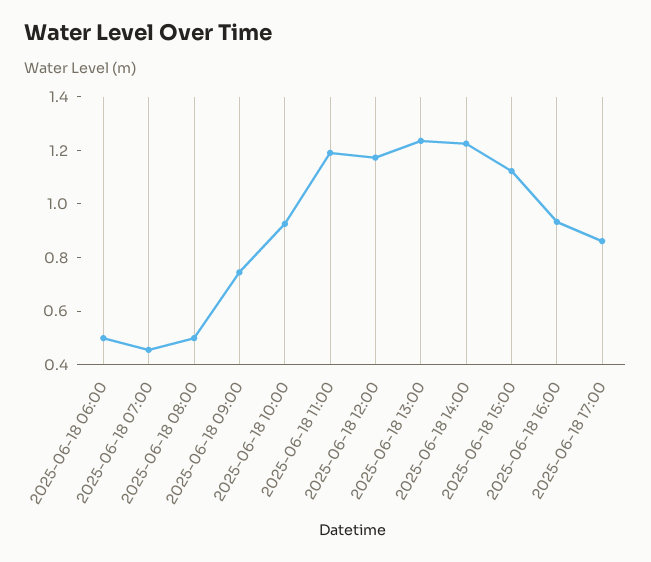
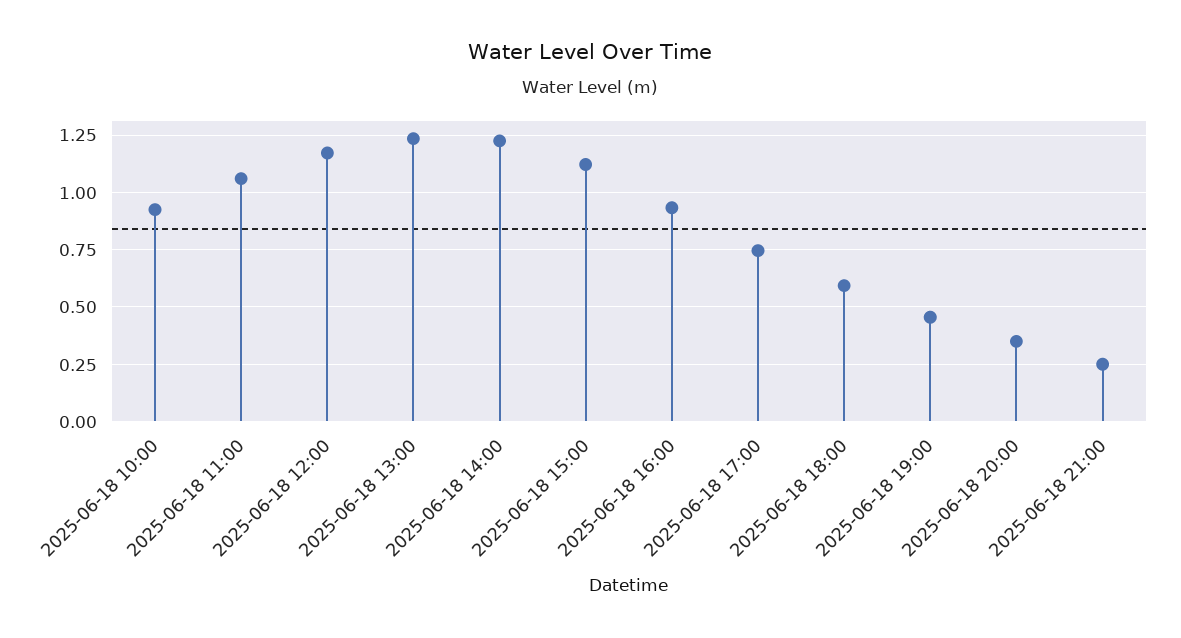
2025-06-18 06:00: 0.5 -> none
2025-06-18 07:00: 0.45 -> none
2025-06-18 08:00: 0.5 -> none
2025-06-18 09:00: 0.75 -> none
2025-06-18 11:00: 1.2 -> 1.05
2025-06-18 17:00: 0.85 -> 0.75
2025-06-18 18:00: none -> 0.6
2025-06-18 19:00: none -> 0.45
2025-06-18 20:00: none -> 0.35
2025-06-18 21:00: none -> 0.25

